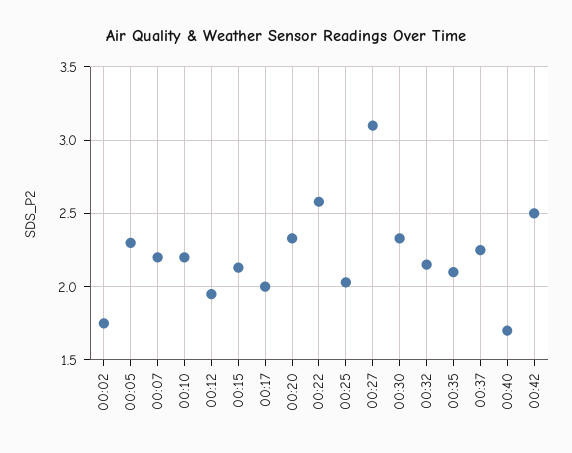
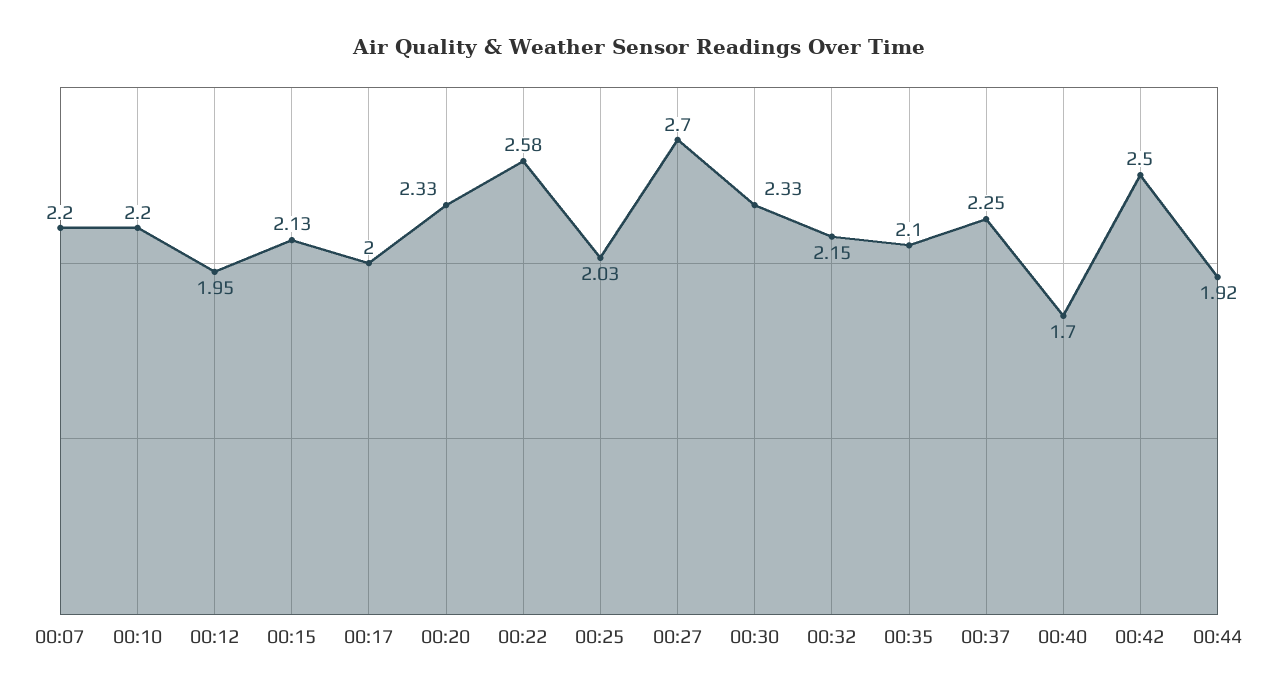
00:02: 1.75 -> none
00:05: 2.3 -> none
00:27: 3.1 -> 2.7
00:44: none -> 1.92

